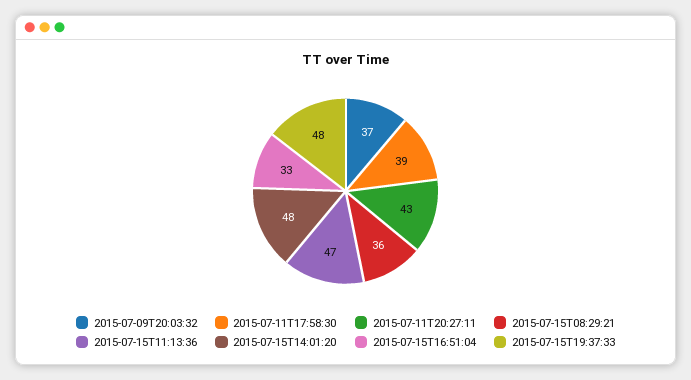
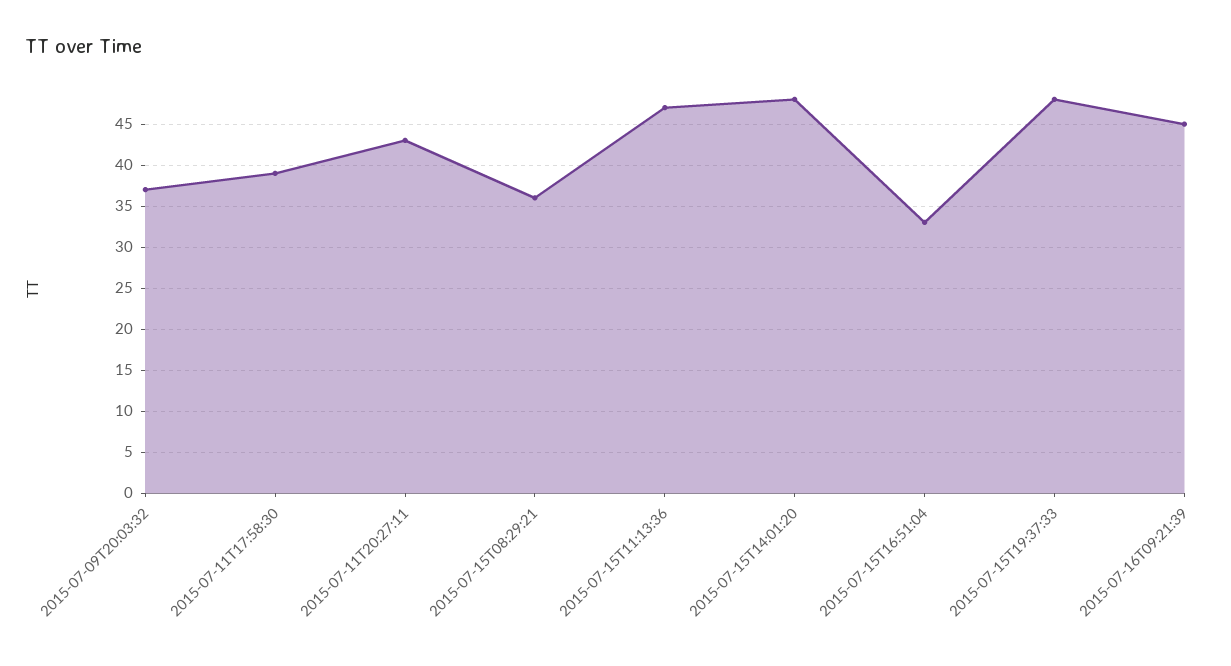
2015-07-16T09:21:39: none -> 45

